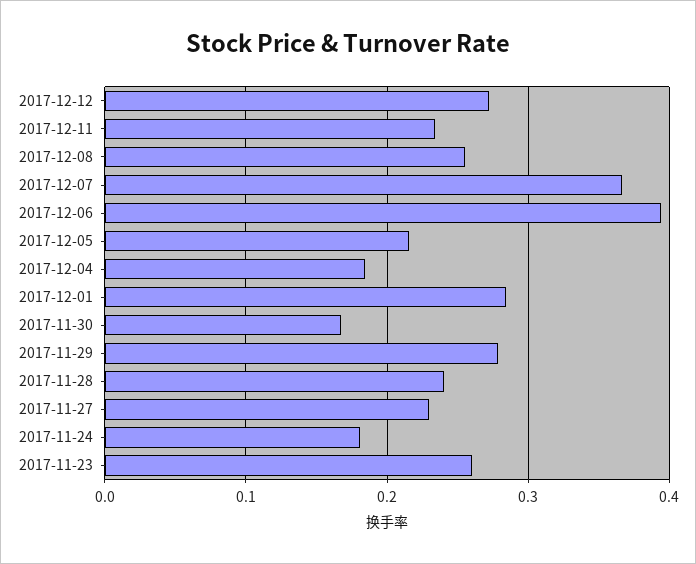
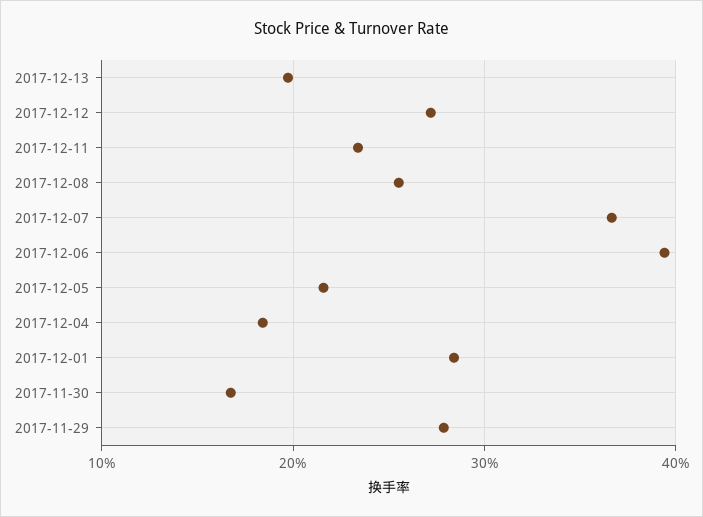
2017-11-28: 0.24 -> none
2017-11-27: 0.23 -> none
2017-11-24: 0.18 -> none
2017-11-23: 0.26 -> none
2017-12-13: none -> 0.2

